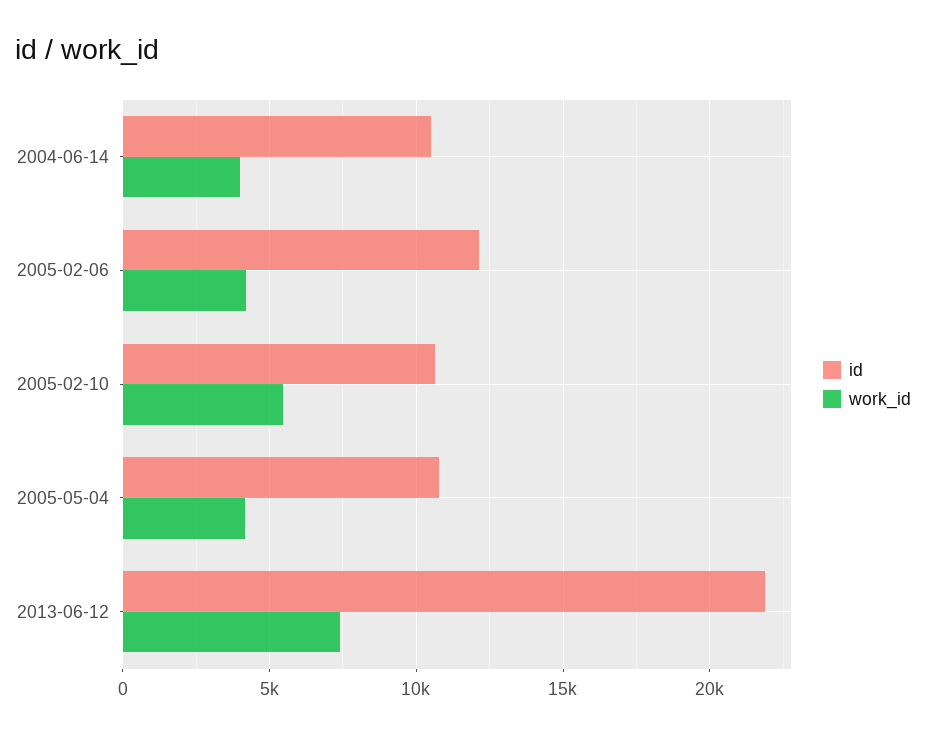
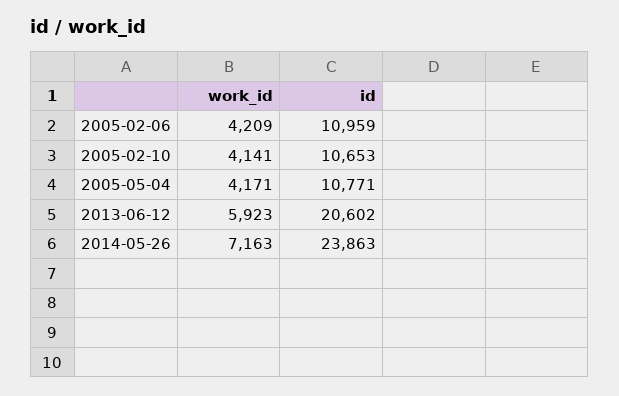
id, 2004-06-14: 10500 -> none
work_id, 2004-06-14: 4000 -> none
id, 2005-02-06: 12000 -> 10959
work_id, 2005-02-10: 5500 -> 4141
id, 2013-06-12: 22000 -> 20602
work_id, 2013-06-12: 7500 -> 5923
work_id, 2014-05-26: none -> 7163
id, 2014-05-26: none -> 23863

